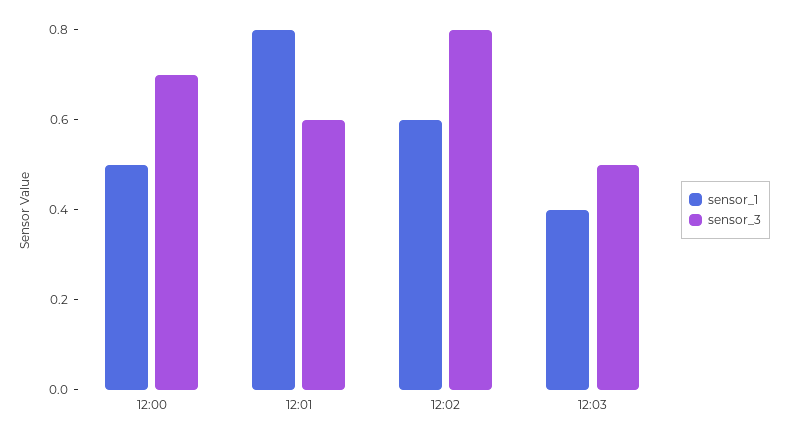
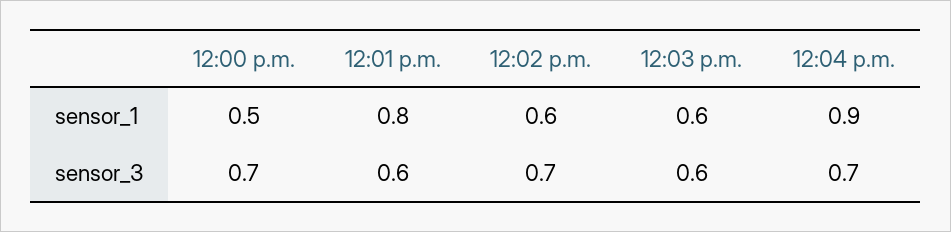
sensor_3, 12:02: 0.8 -> 0.7
sensor_1, 12:03: 0.4 -> 0.6
sensor_3, 12:03: 0.5 -> 0.6
sensor_1, 12:04 p.m.: none -> 0.9
sensor_3, 12:04 p.m.: none -> 0.7

